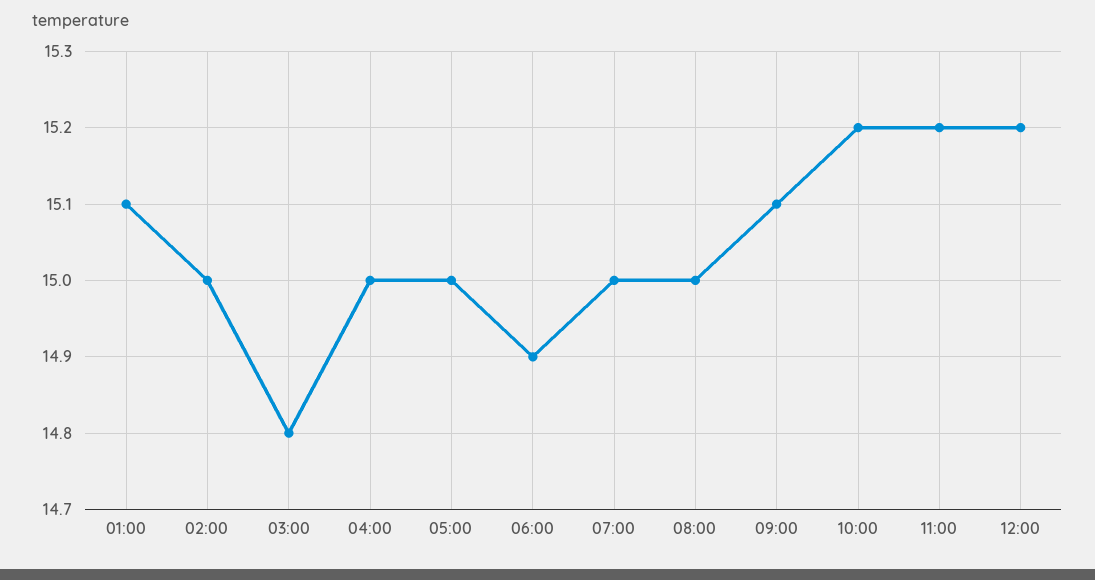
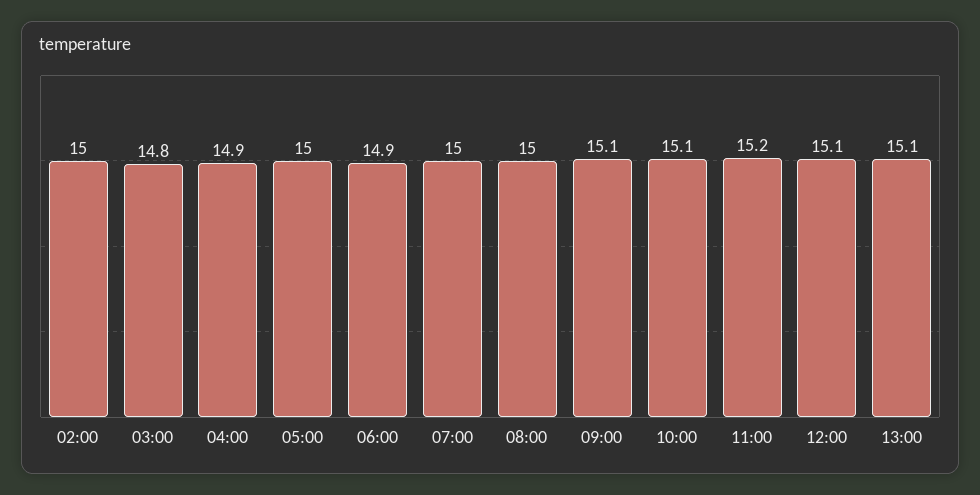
01:00: 15.1 -> none
04:00: 15 -> 14.9
10:00: 15.2 -> 15.1
12:00: 15.2 -> 15.1
13:00: none -> 15.1

